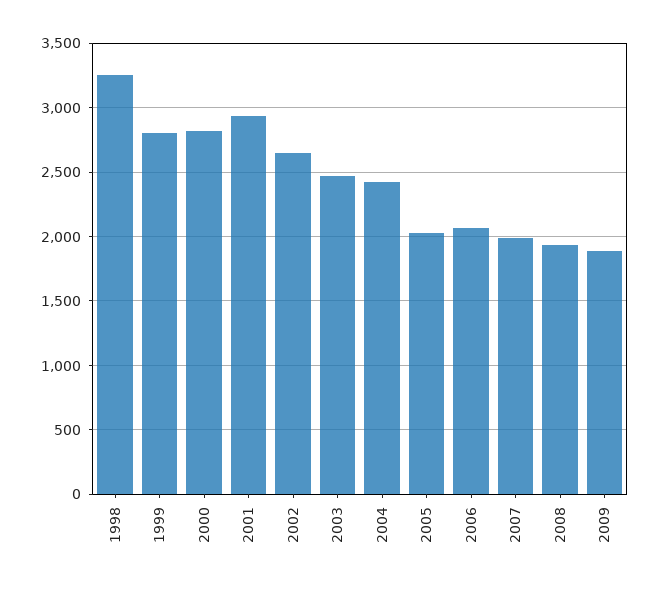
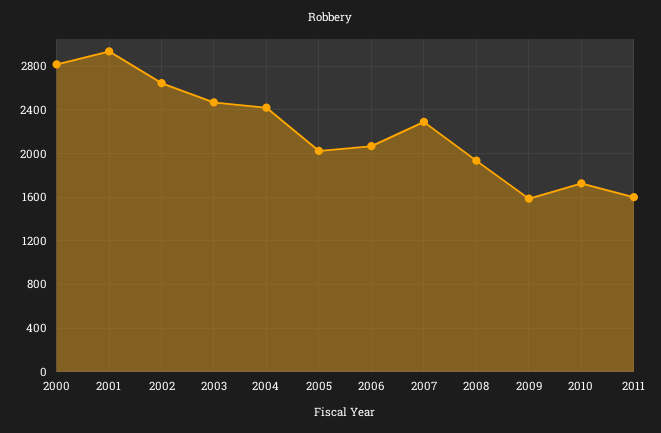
1998: 3250 -> none
1999: 2800 -> none
2007: 2000 -> 2300
2009: 1900 -> 1600
2010: none -> 1700
2011: none -> 1600

